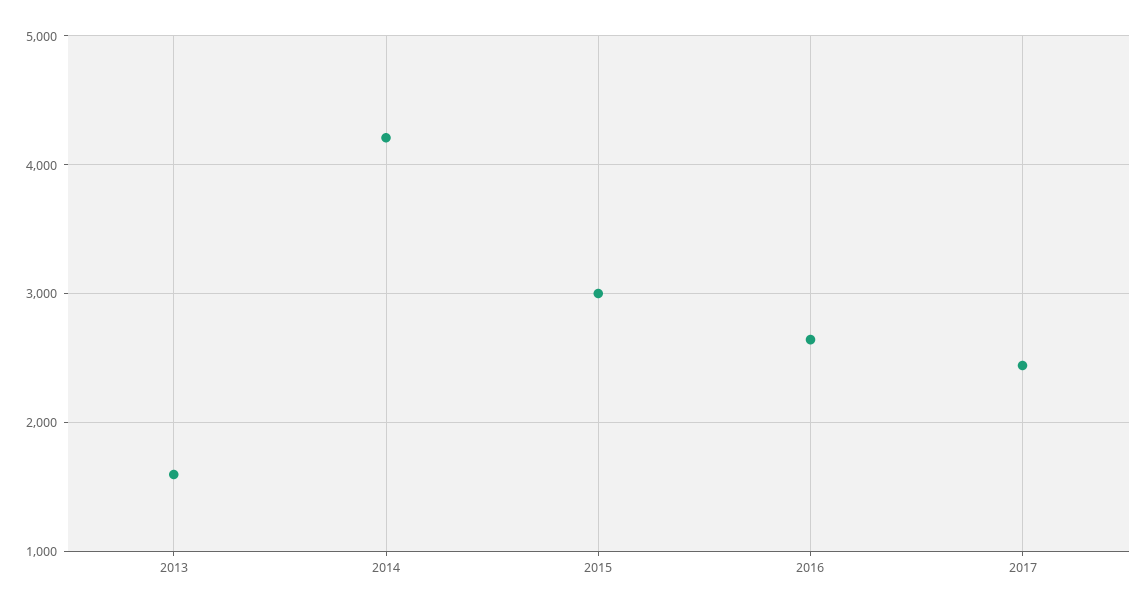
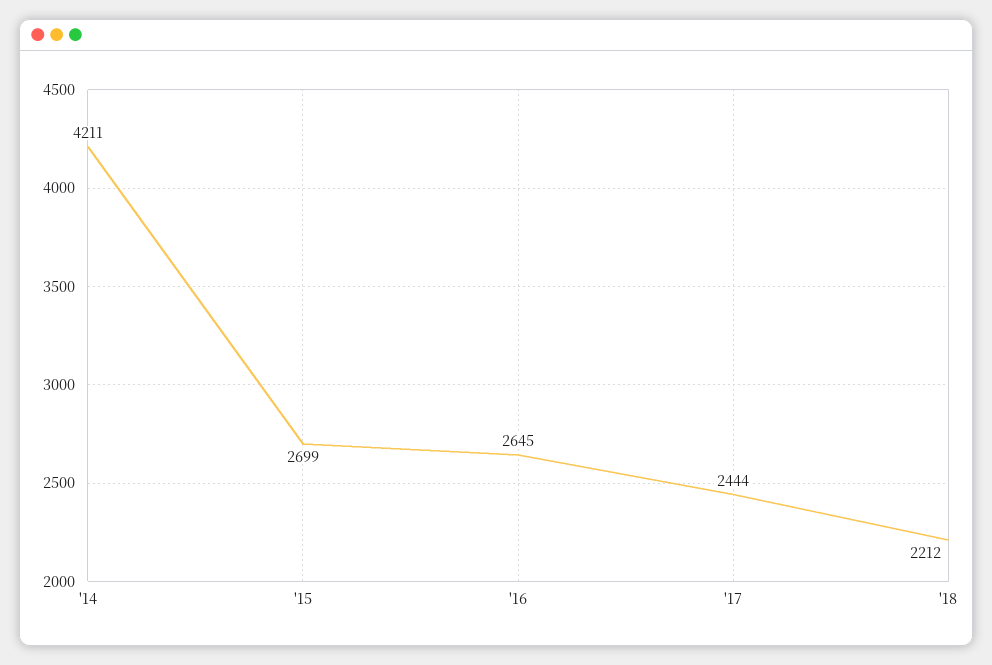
2013: 1600 -> none
2015: 3000 -> 2699
'18: none -> 2212

